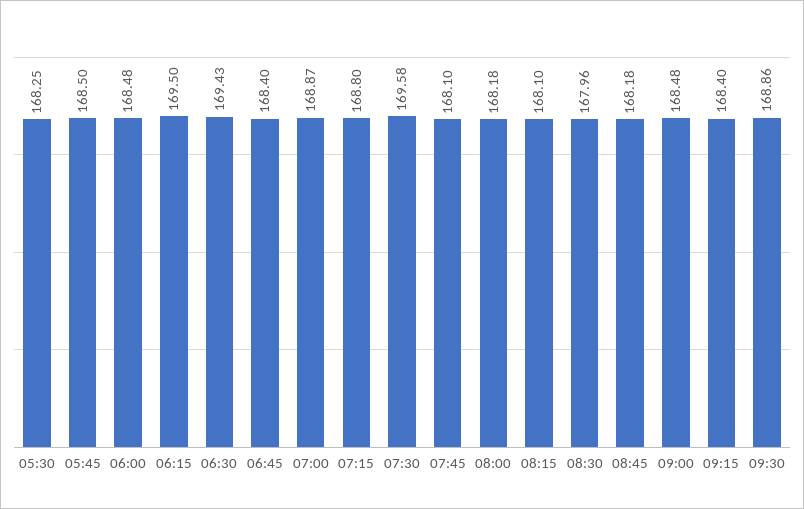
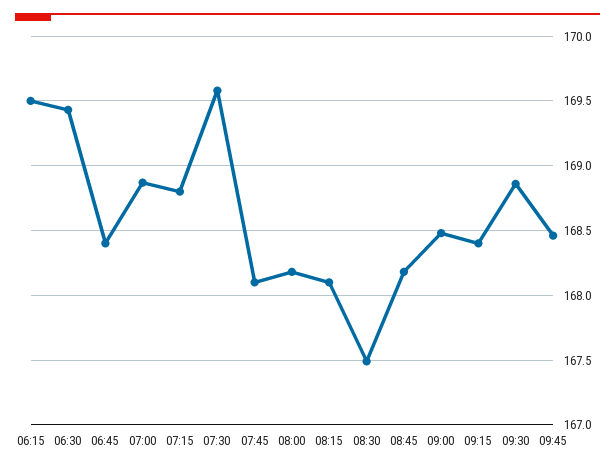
05:30: 168.25 -> none
05:45: 168.5 -> none
06:00: 168.48 -> none
08:30: 167.96 -> 167.5
09:45: none -> 168.45

